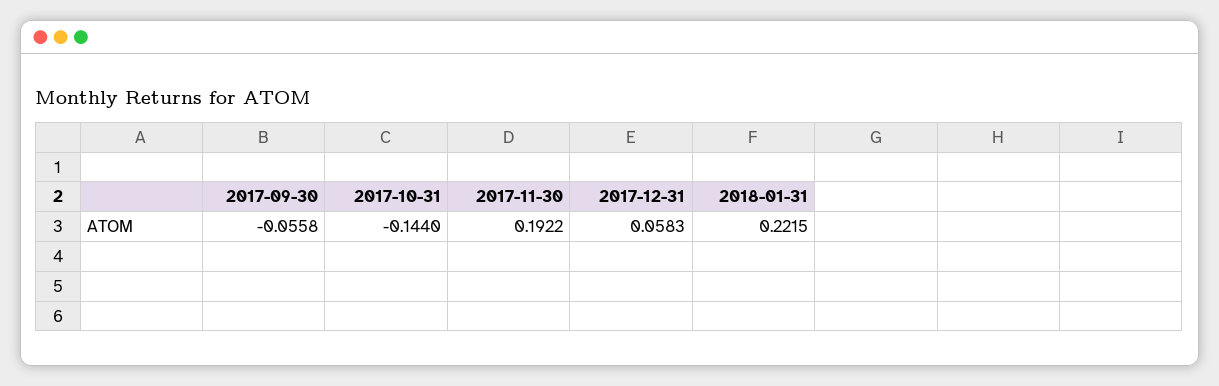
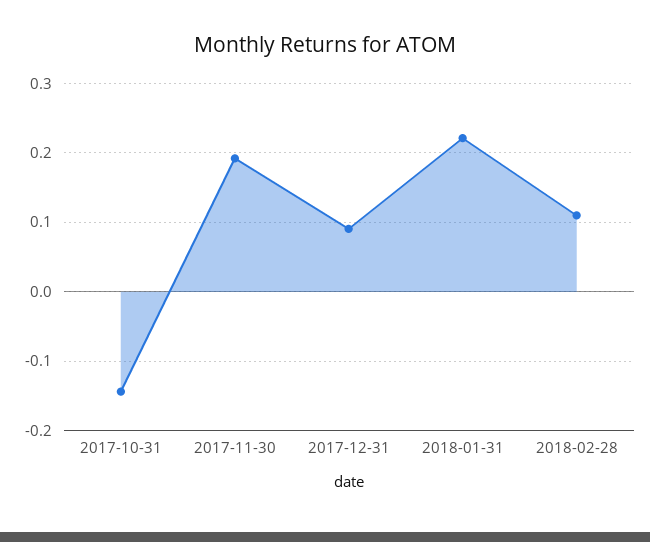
2017-09-30: -0.0558 -> none
2017-12-31: 0.0583 -> 0.09
2018-02-28: none -> 0.11

